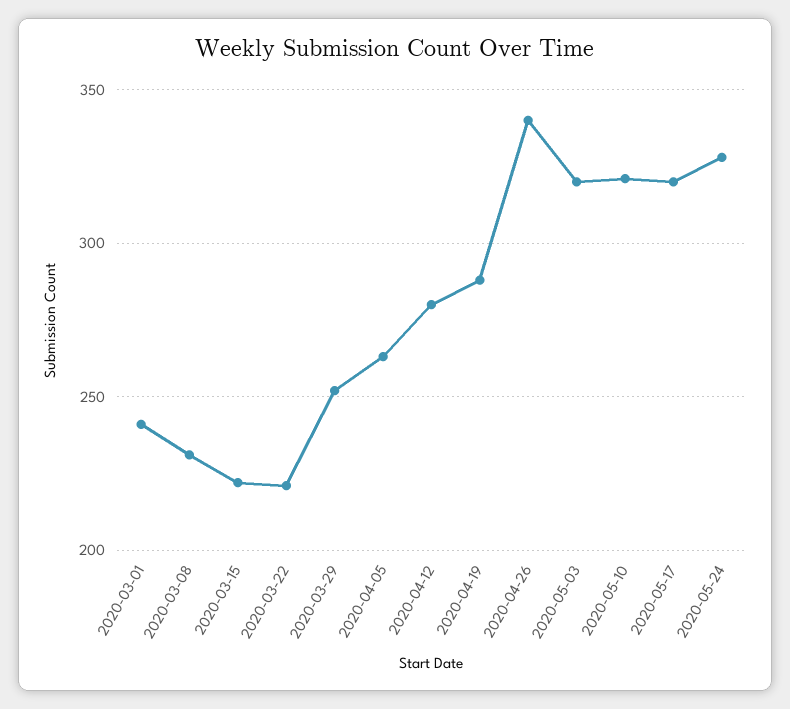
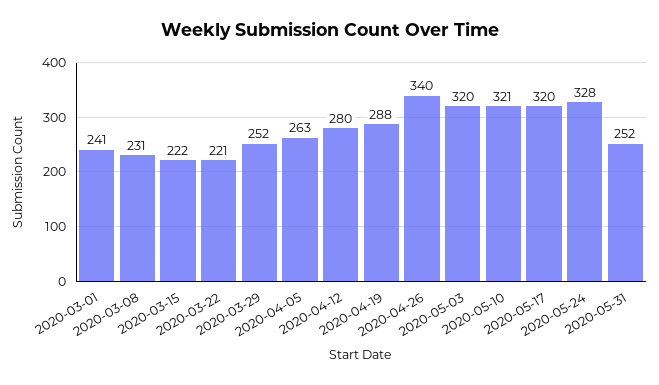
2020-05-31: none -> 252

